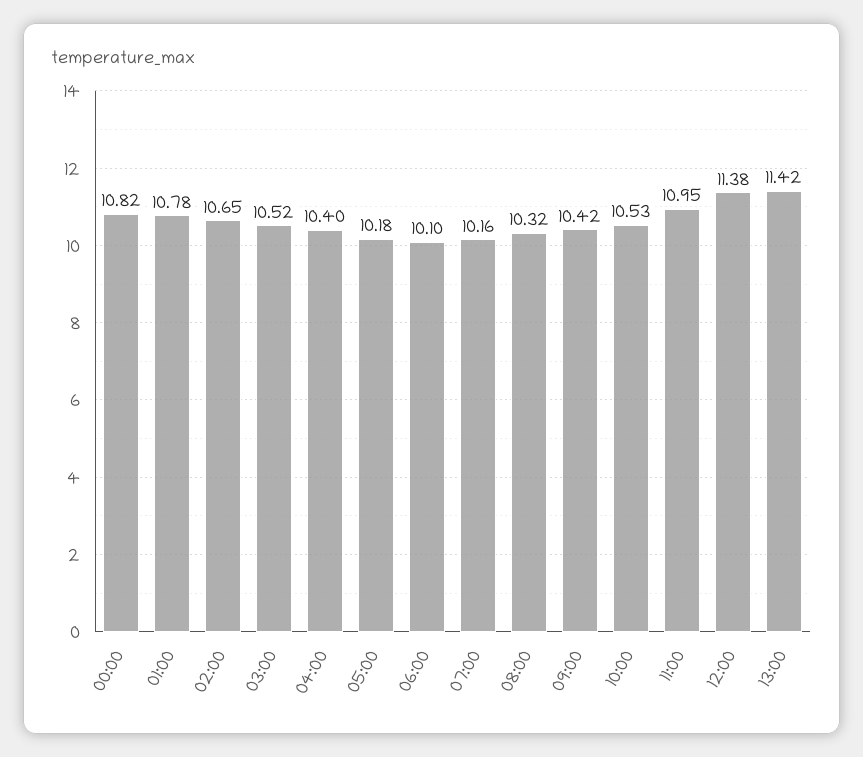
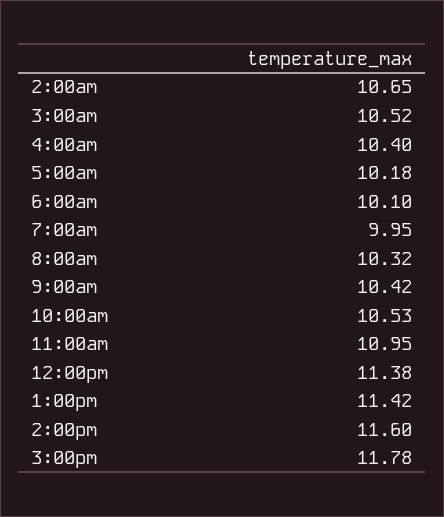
00:00: 10.82 -> none
01:00: 10.78 -> none
07:00: 10.16 -> 9.95
2:00pm: none -> 11.6
3:00pm: none -> 11.78

